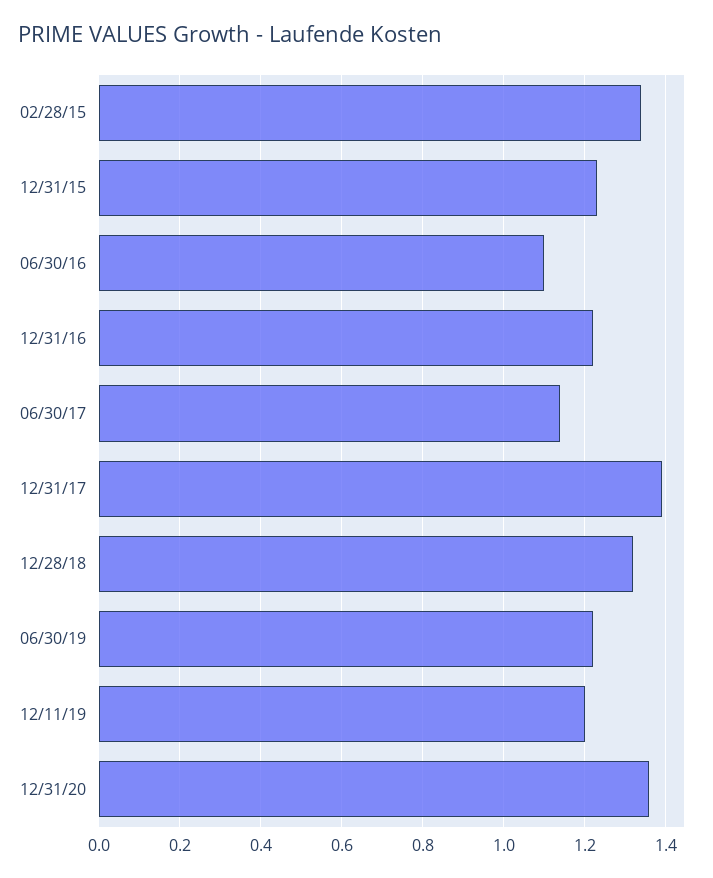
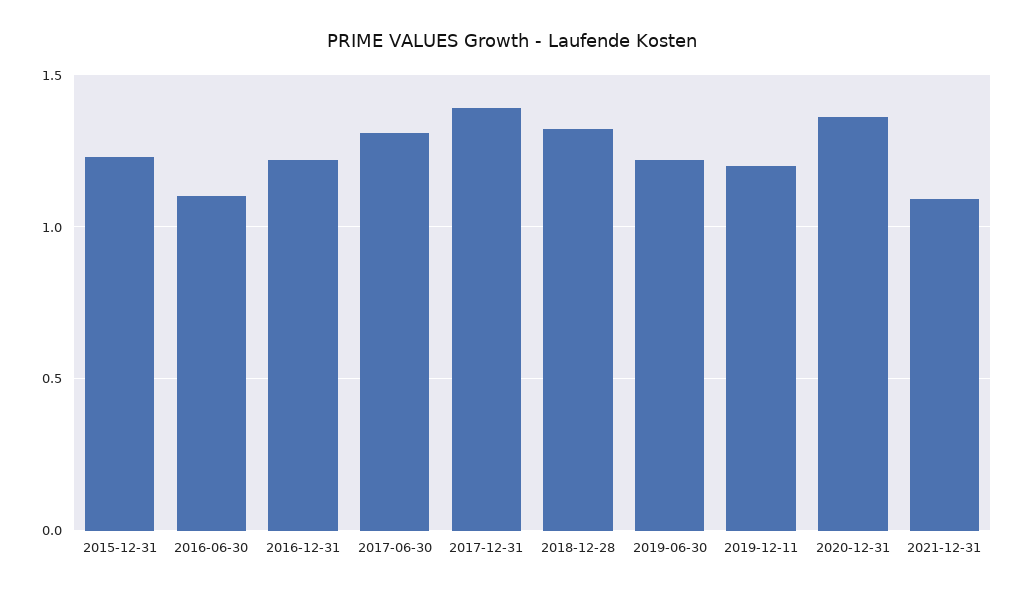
02/28/15: 1.35 -> none
06/30/17: 1.15 -> 1.3
2021-12-31: none -> 1.1

